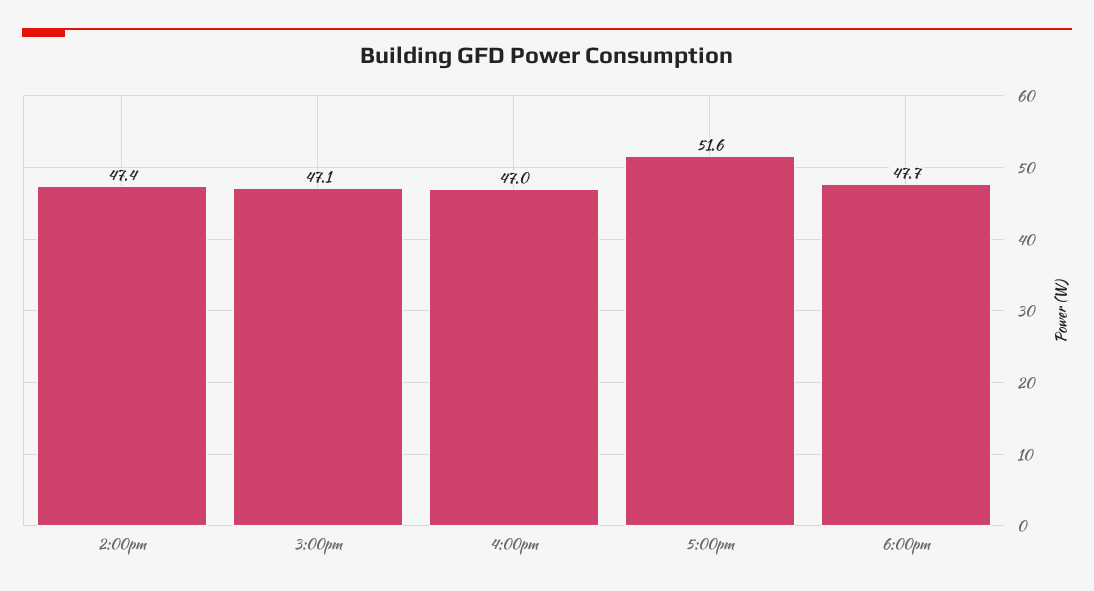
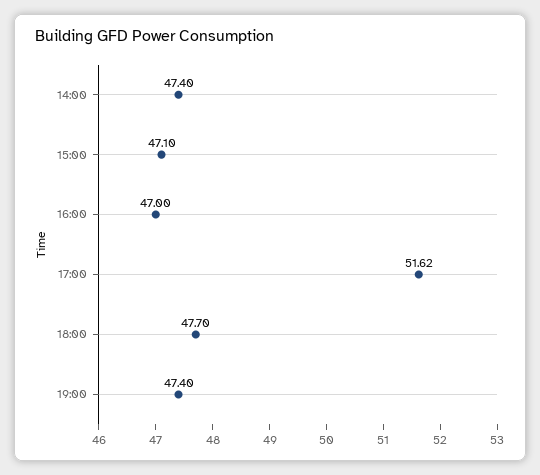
19:00: none -> 47.4

